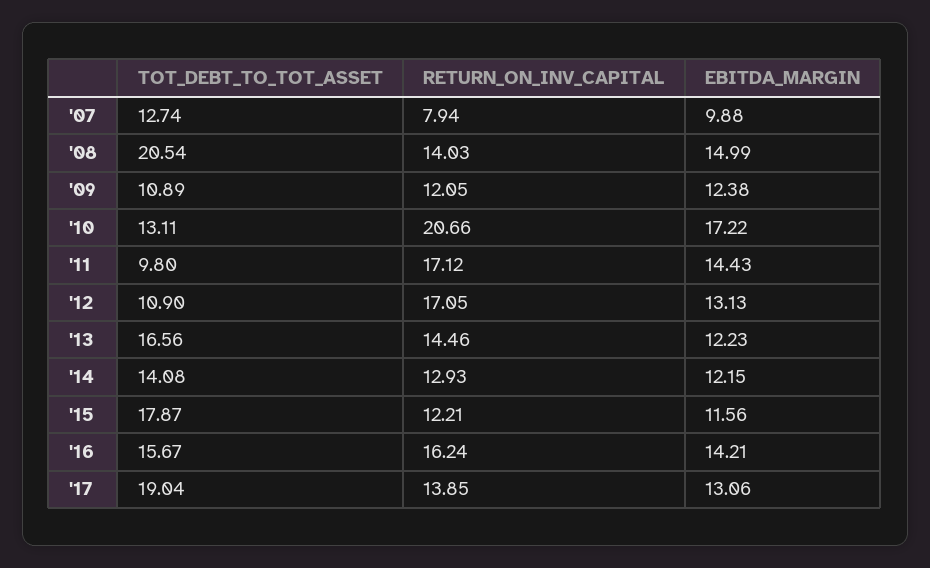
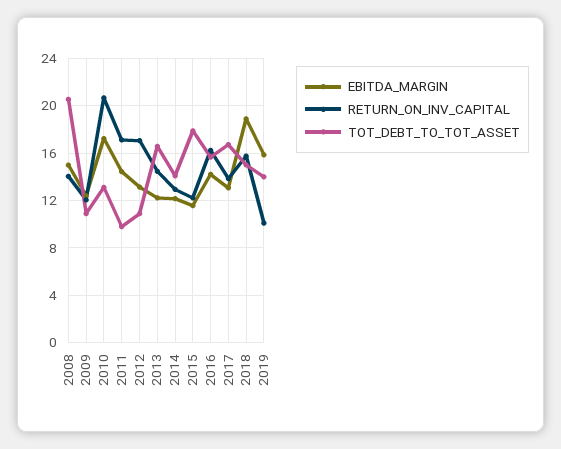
TOT_DEBT_TO_TOT_ASSET, '07: 12.74 -> none
RETURN_ON_INV_CAPITAL, '07: 7.94 -> none
EBITDA_MARGIN, '07: 9.88 -> none
TOT_DEBT_TO_TOT_ASSET, '17: 19.04 -> 17
EBITDA_MARGIN, 2018: none -> 19
RETURN_ON_INV_CAPITAL, 2018: none -> 16
TOT_DEBT_TO_TOT_ASSET, 2018: none -> 15
EBITDA_MARGIN, 2019: none -> 16
RETURN_ON_INV_CAPITAL, 2019: none -> 10
TOT_DEBT_TO_TOT_ASSET, 2019: none -> 14

